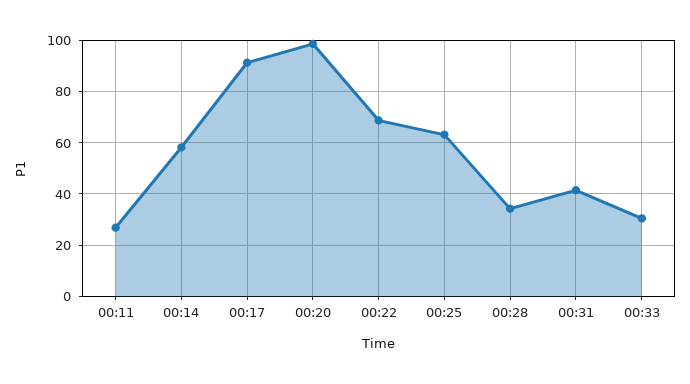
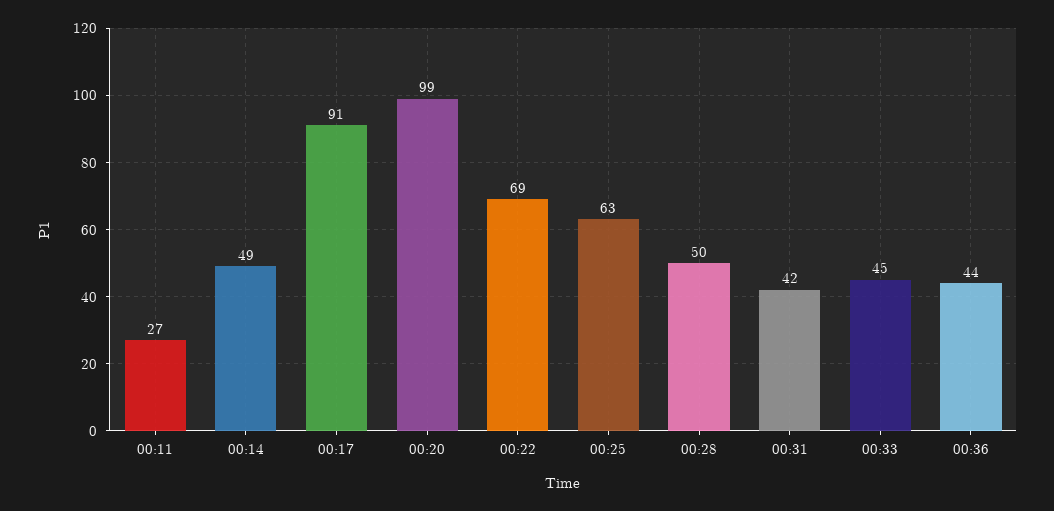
00:14: 57.5 -> 49
00:28: 35 -> 50
00:33: 30 -> 45
00:36: none -> 44

